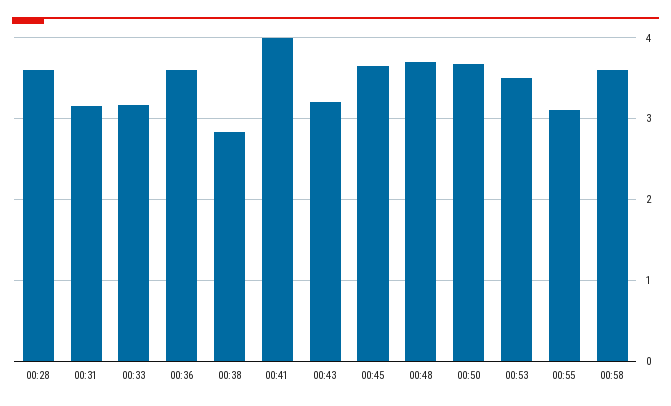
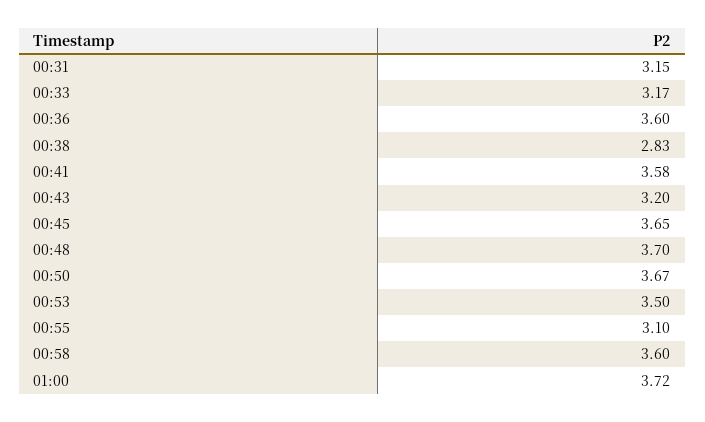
00:28: 3.6 -> none
00:41: 4 -> 3.58
01:00: none -> 3.72

